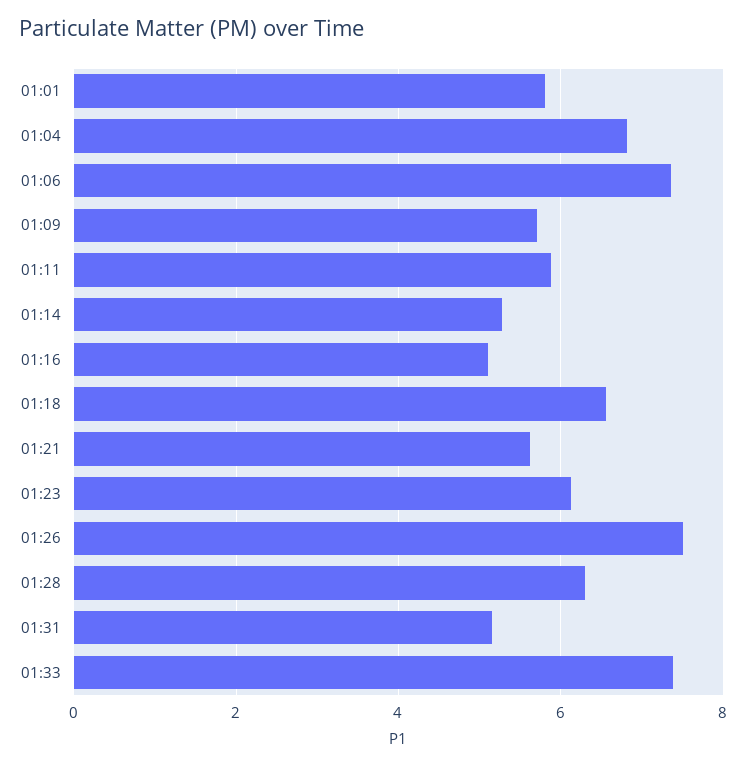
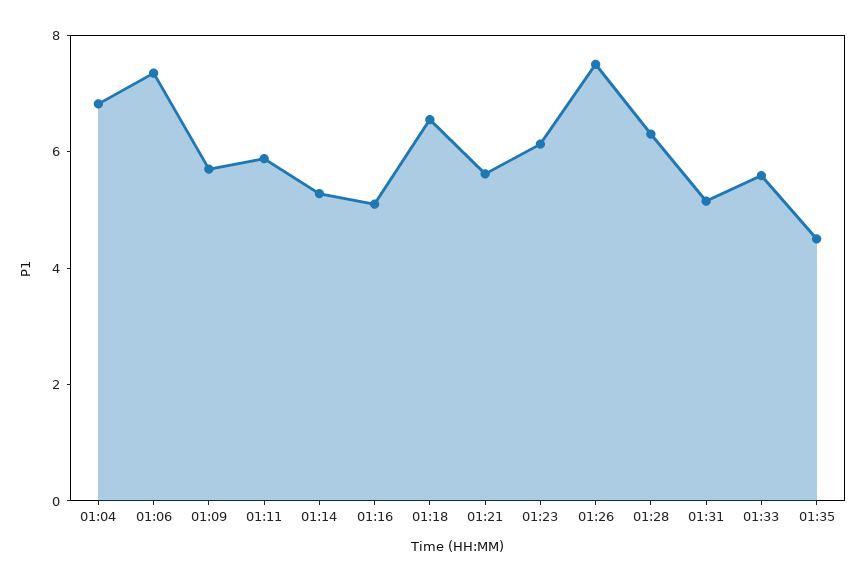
01:01: 5.8 -> none
01:33: 7.4 -> 5.5
01:35: none -> 4.5

